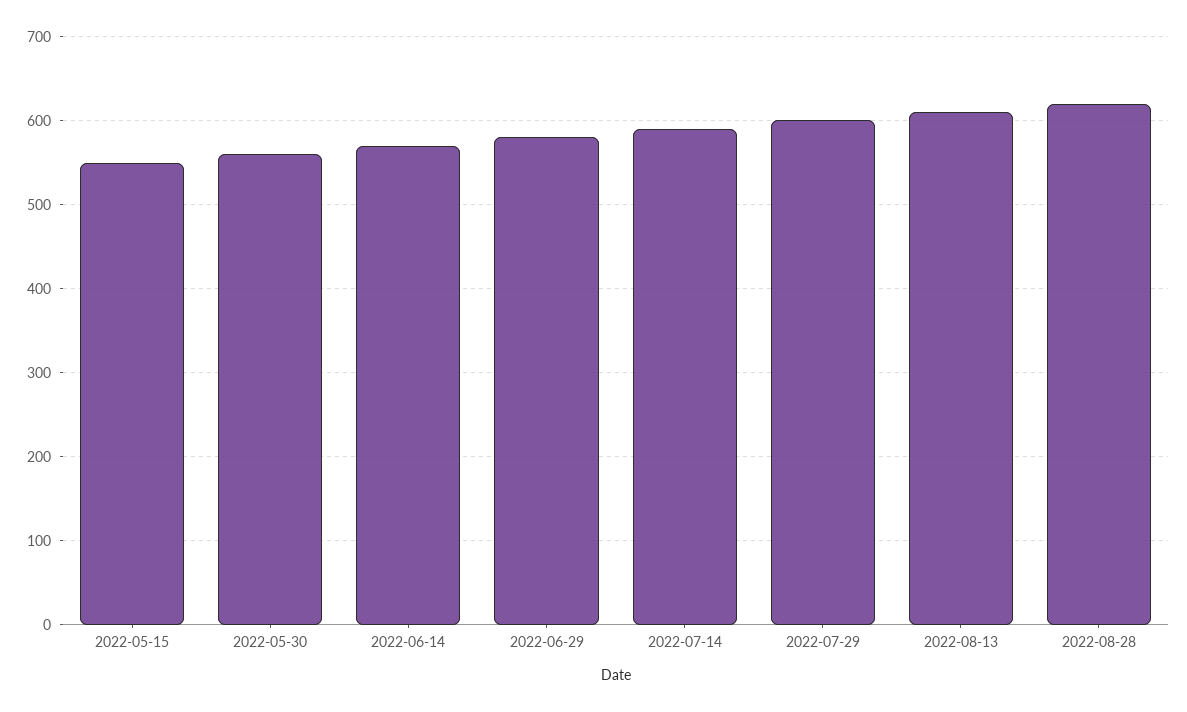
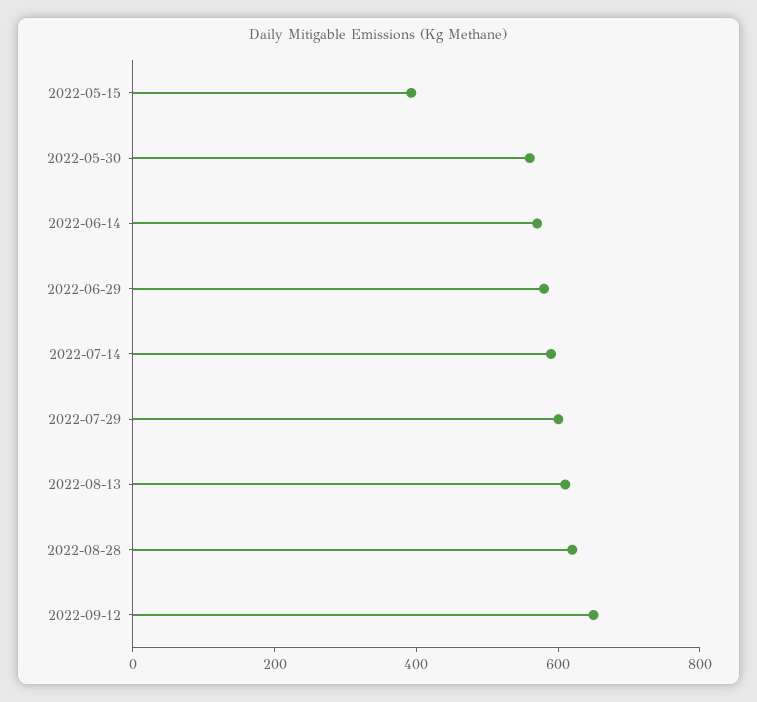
2022-05-15: 550 -> 400
2022-09-12: none -> 650

